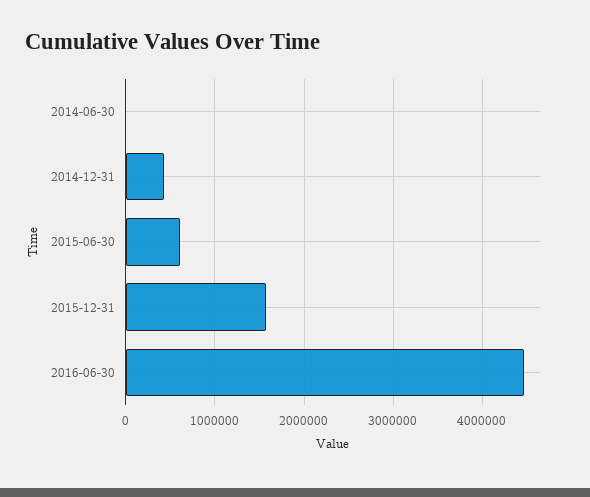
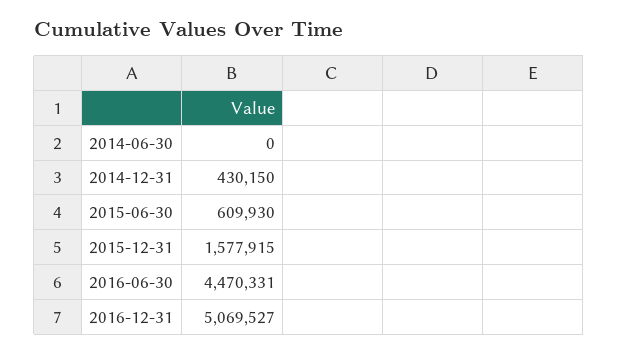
2016-12-31: none -> 5069527

